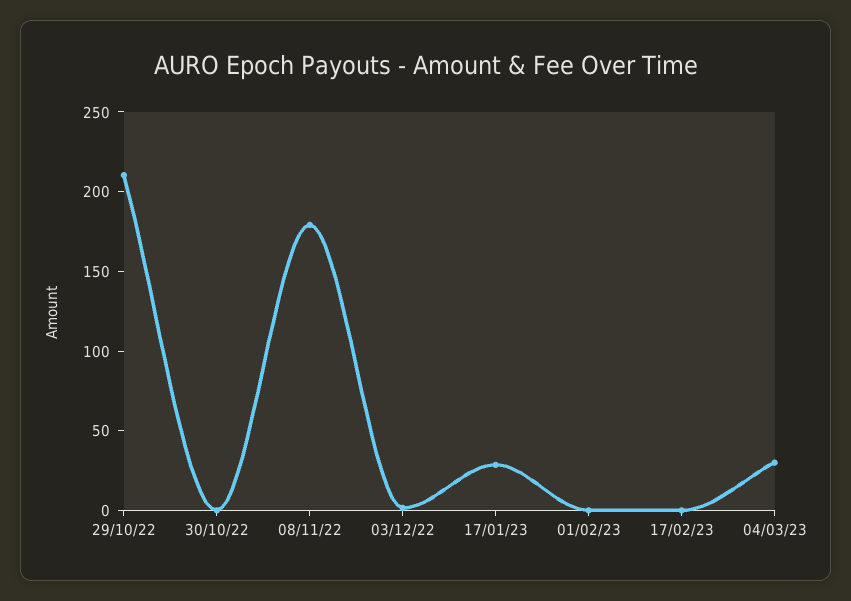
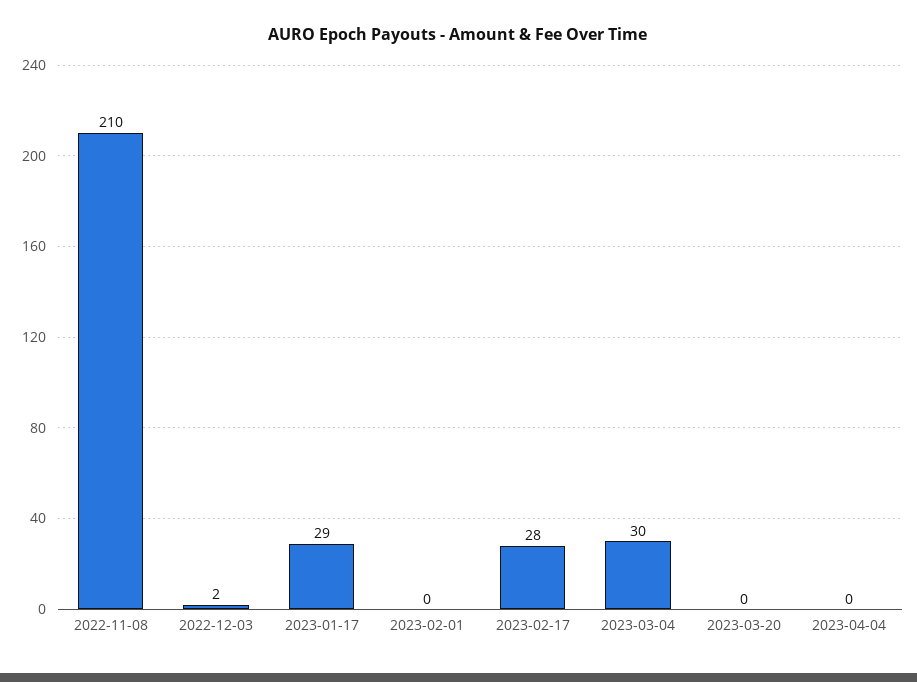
29/10/22: 210 -> none
30/10/22: 0 -> none
08/11/22: 180 -> 210
17/02/23: 0 -> 28
2023-03-20: none -> 0
2023-04-04: none -> 0

